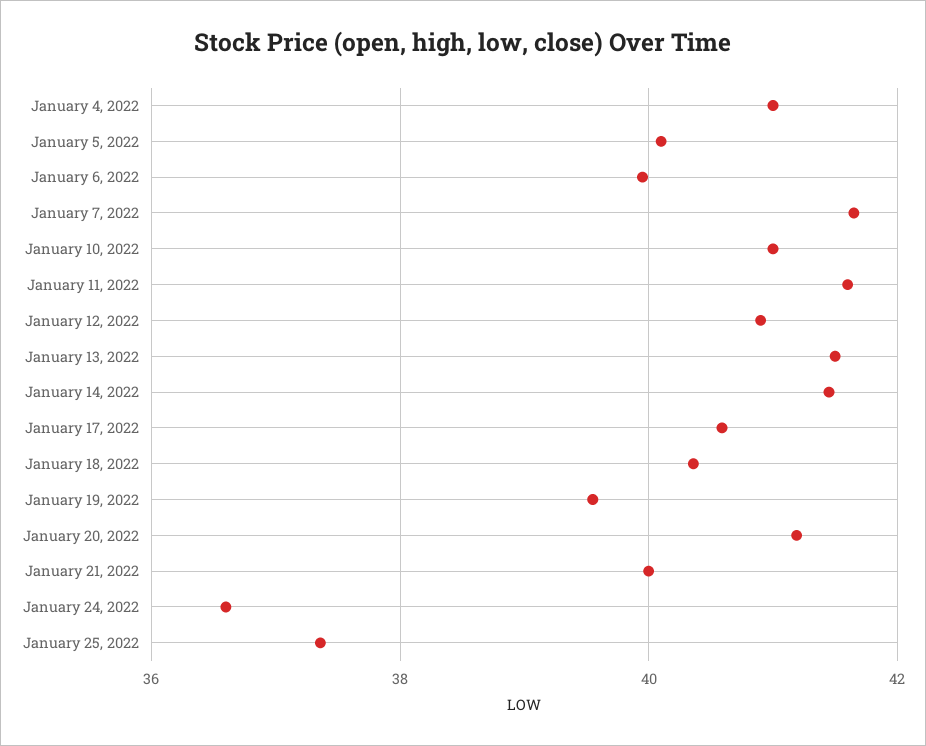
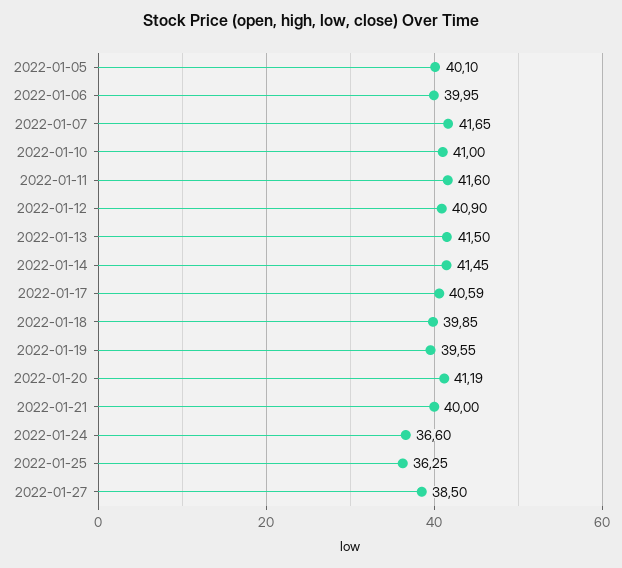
January 4, 2022: 41 -> none
January 18, 2022: 40.4 -> 39.85
January 25, 2022: 37.4 -> 36.25
2022-01-27: none -> 38.5

